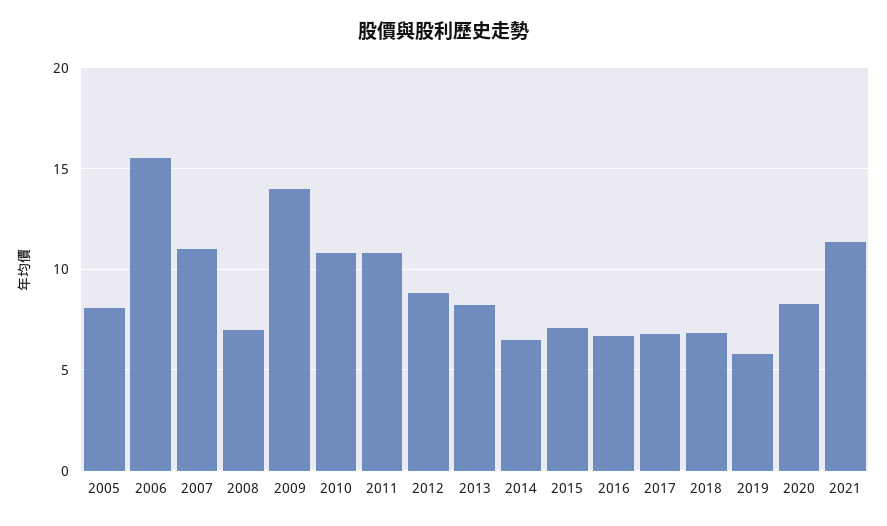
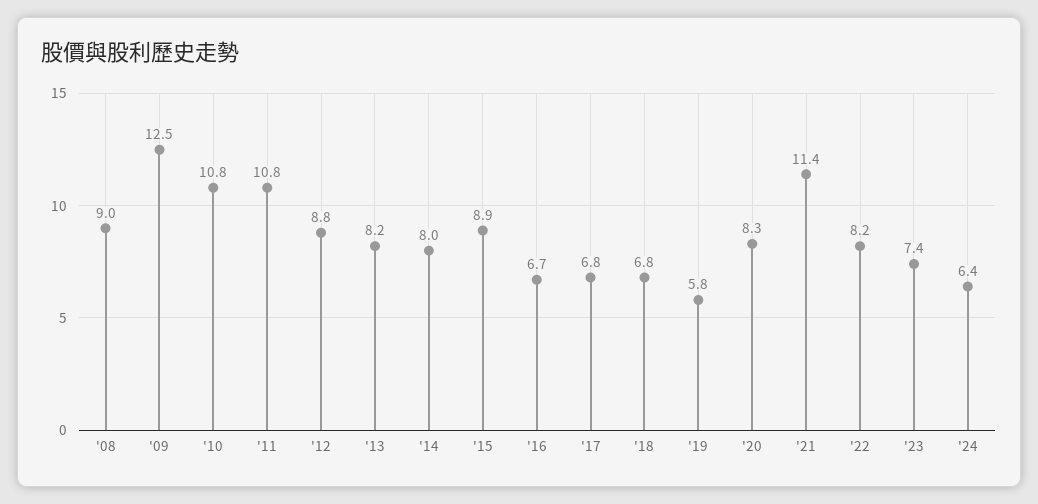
2005: 8 -> none
2006: 15.5 -> none
2007: 11 -> none
2008: 7 -> 9
2009: 14 -> 12.5
2014: 6.5 -> 8
2015: 7 -> 8.9
'22: none -> 8.2
'23: none -> 7.4
'24: none -> 6.4

